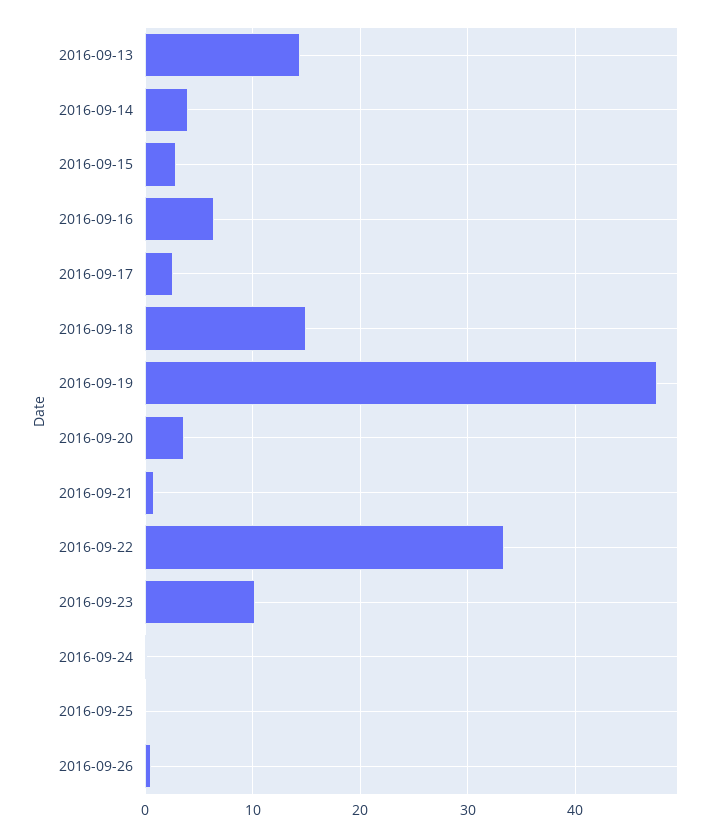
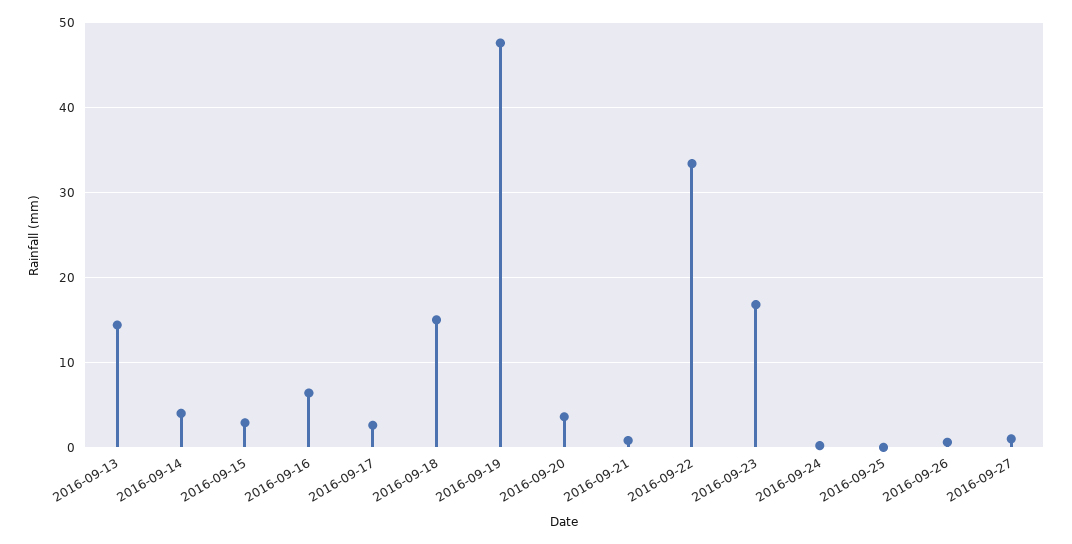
2016-09-23: 10 -> 17
2016-09-27: none -> 1

